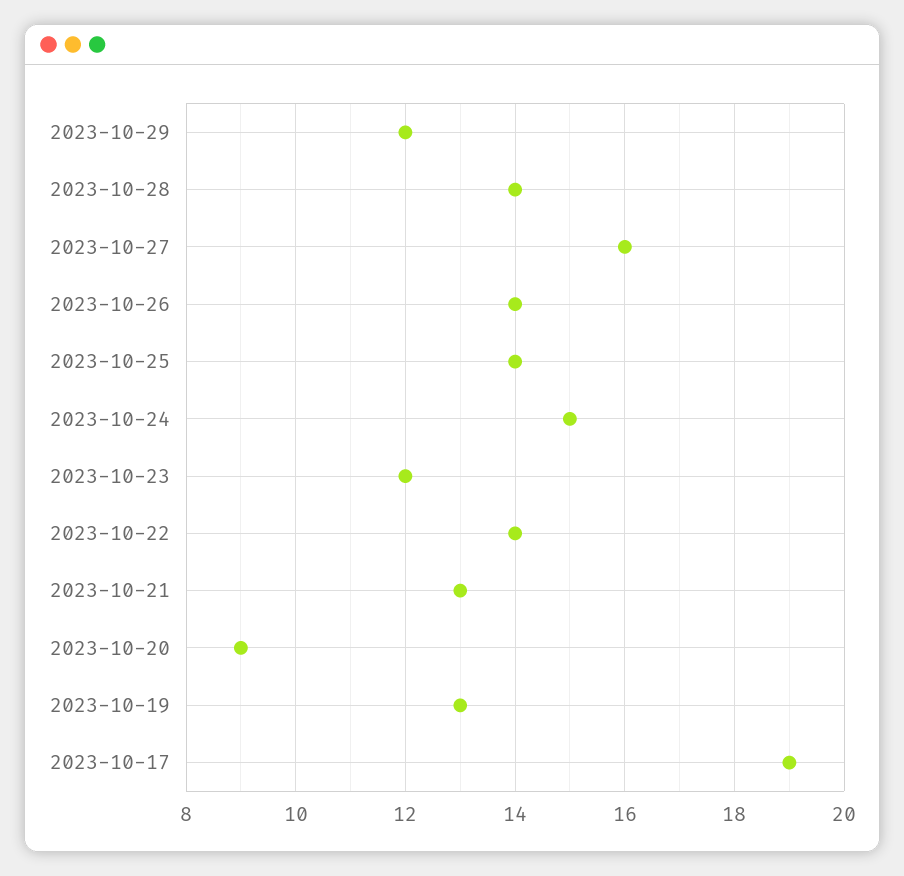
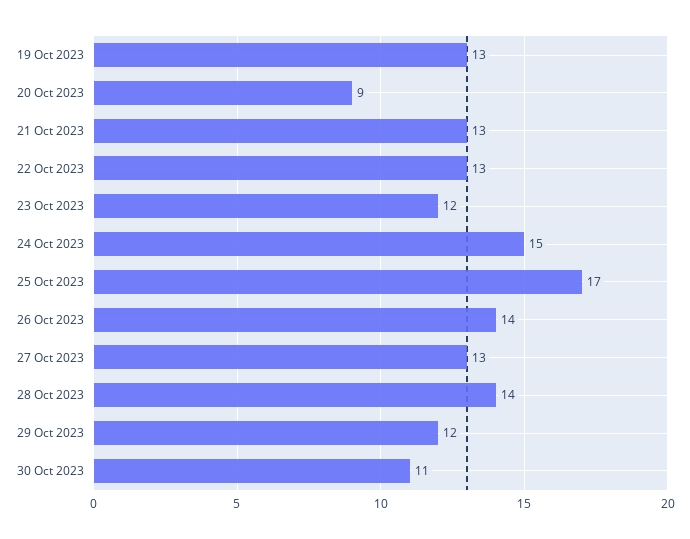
2023-10-27: 16 -> 13
2023-10-25: 14 -> 17
2023-10-22: 14 -> 13
2023-10-17: 19 -> none
30 Oct 2023: none -> 11

